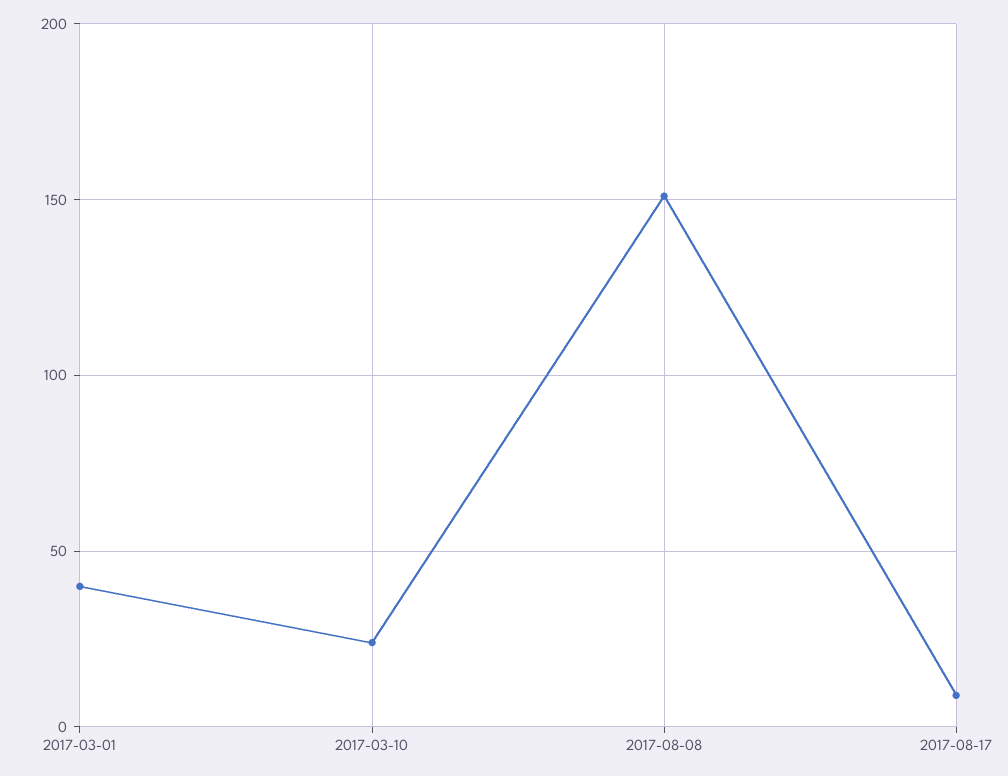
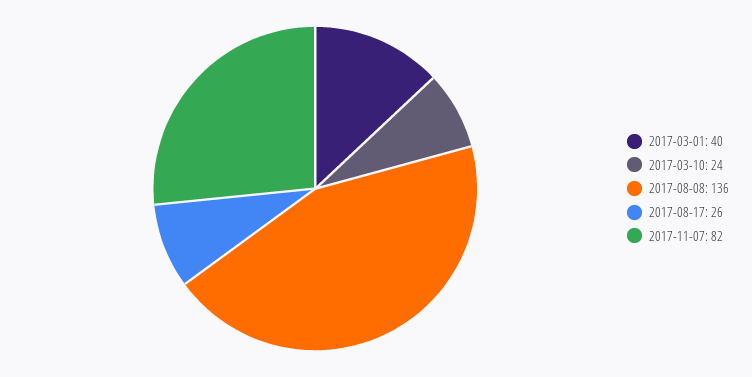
2017-08-08: 150 -> 136
2017-08-17: 10 -> 26
2017-11-07: none -> 82

